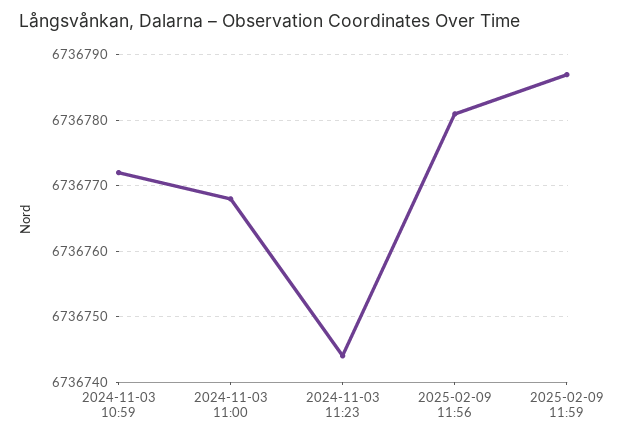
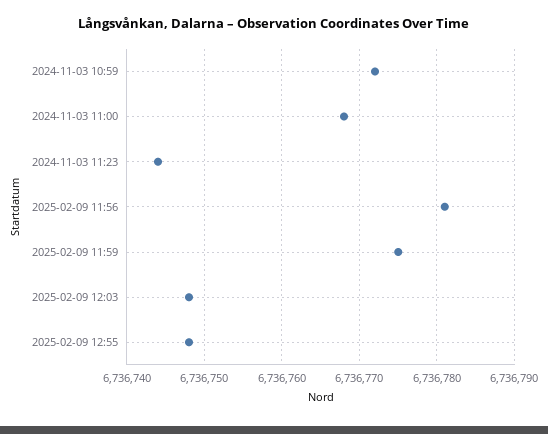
2025-02-09 11:59: 6736787 -> 6736775
2025-02-09 12:03: none -> 6736748
2025-02-09 12:55: none -> 6736748

